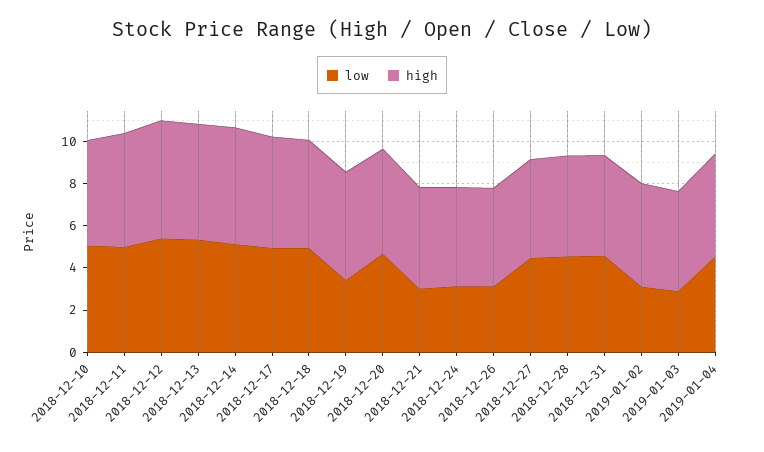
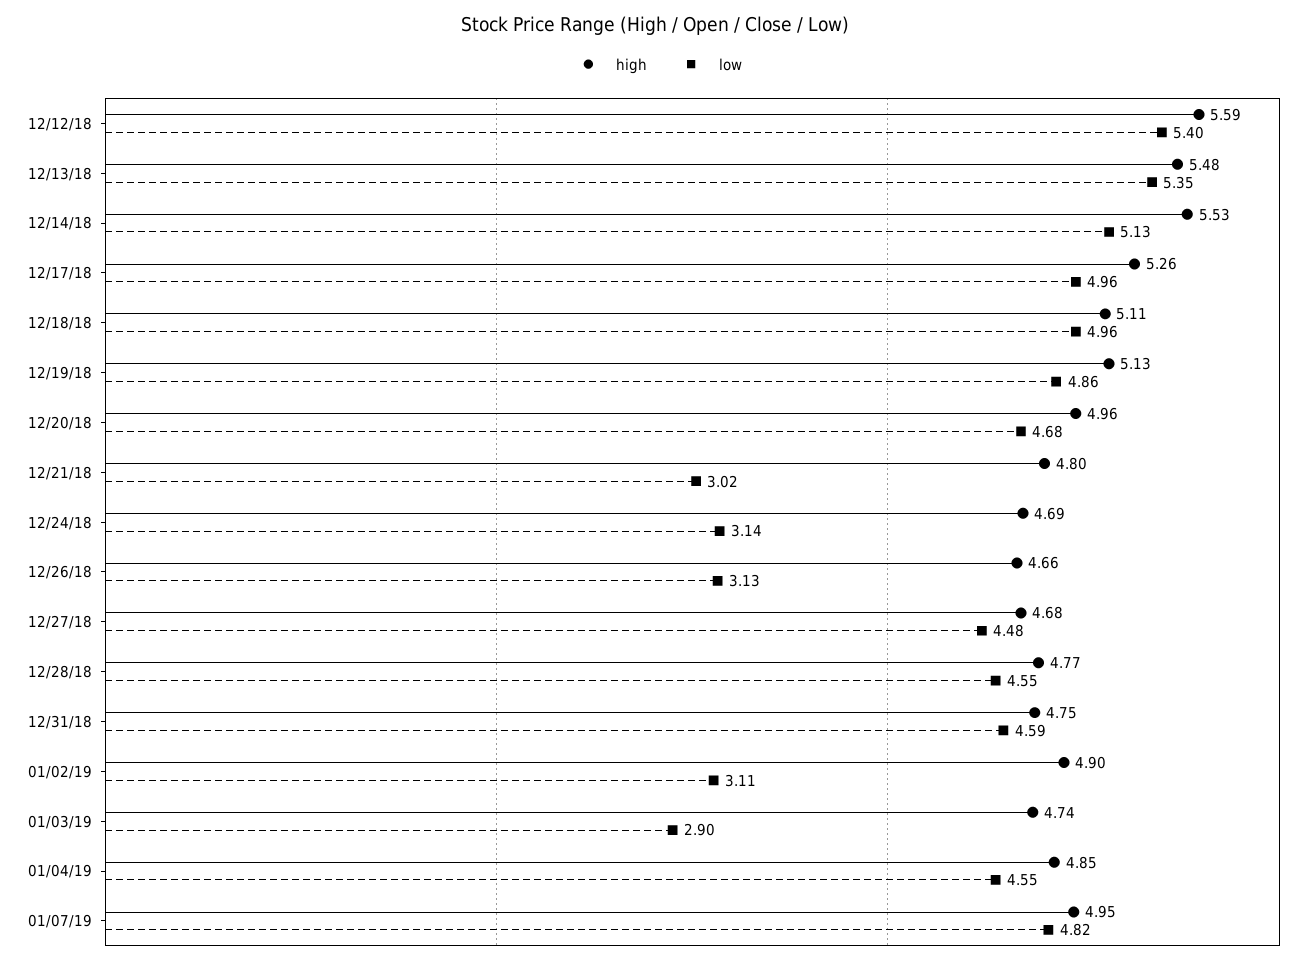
low, 2018-12-10: 5 -> none
high, 2018-12-10: 5 -> none
low, 2018-12-11: 5 -> none
high, 2018-12-11: 5.5 -> none
low, 2018-12-19: 3.5 -> 4.86
high, 01/07/19: none -> 4.95
low, 01/07/19: none -> 4.82

